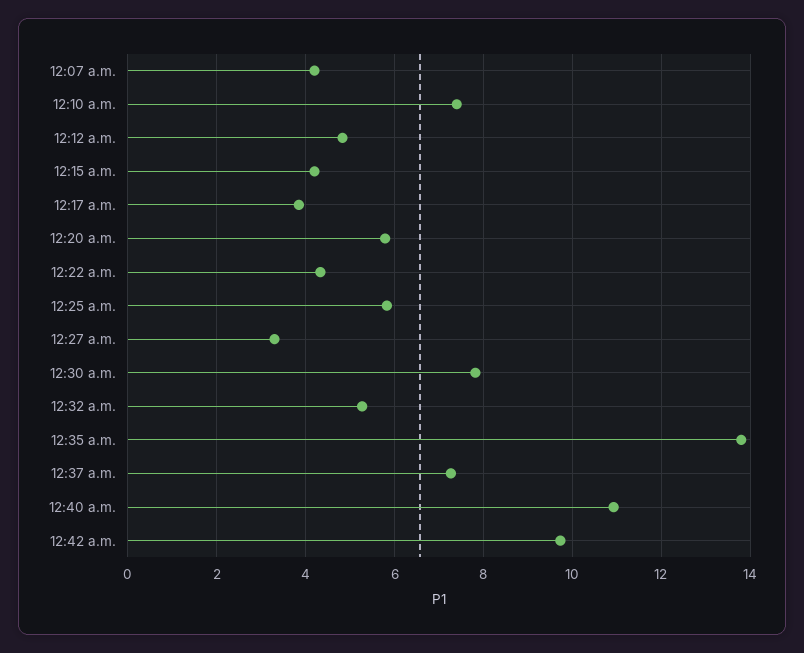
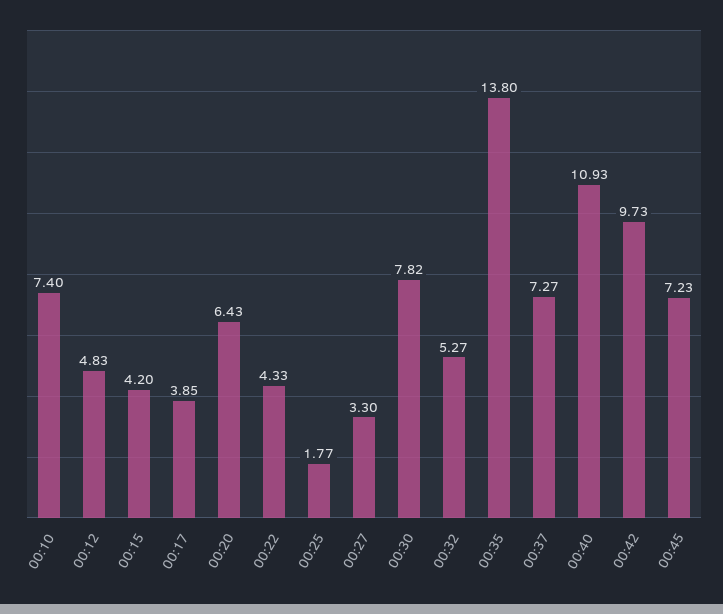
12:07 a.m.: 4.2 -> none
12:20 a.m.: 5.8 -> 6.43
12:25 a.m.: 5.8 -> 1.77
00:45: none -> 7.23

